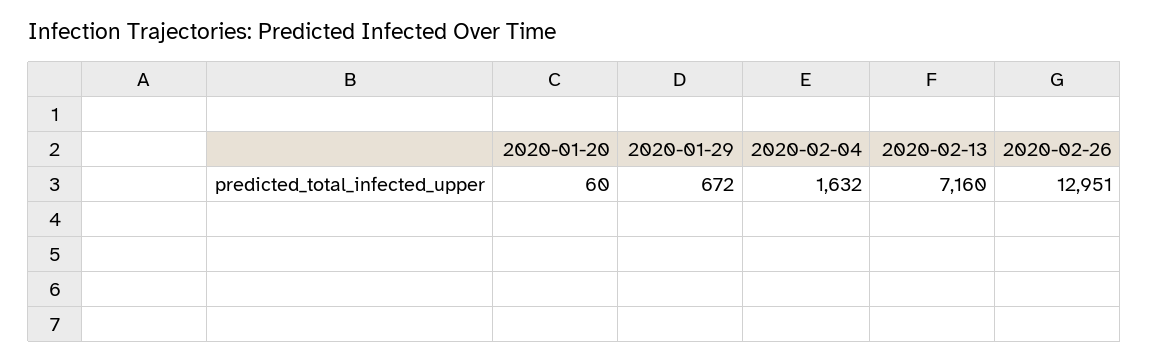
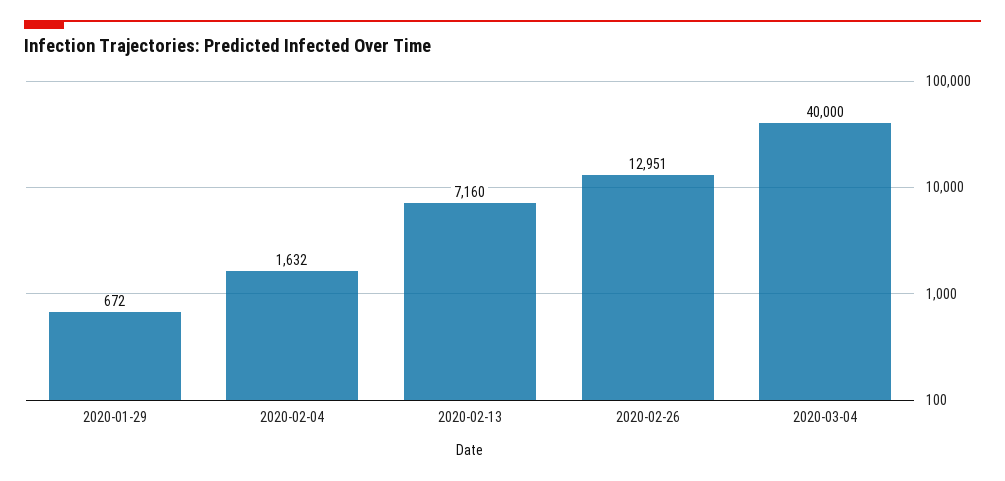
2020-01-20: 60 -> none
2020-03-04: none -> 40000

